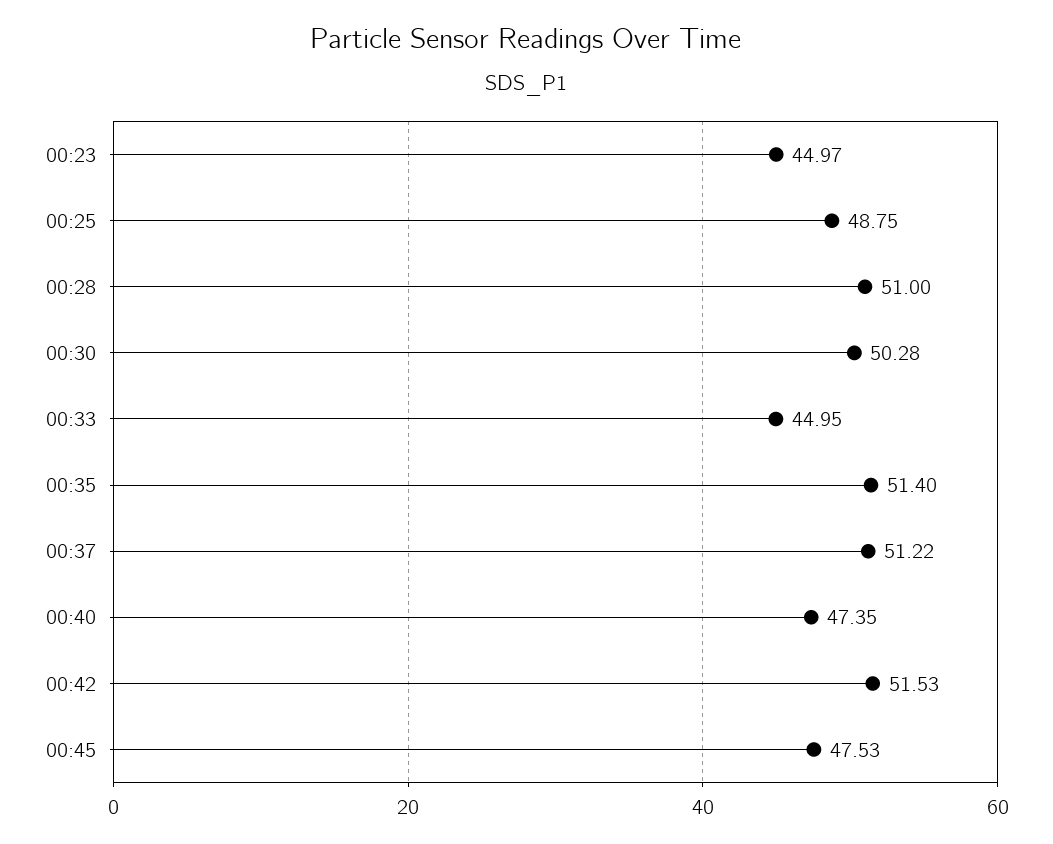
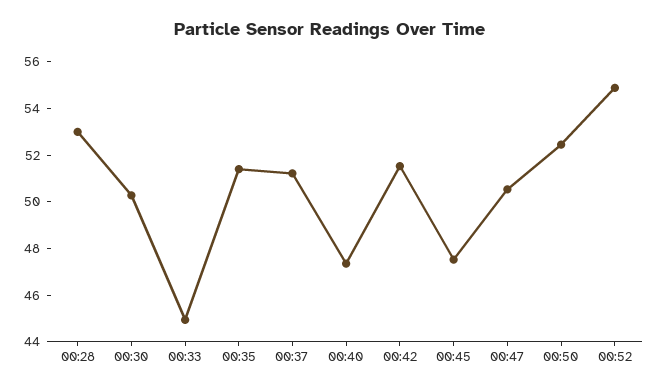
00:23: 44.97 -> none
00:25: 48.75 -> none
00:28: 51 -> 53
00:47: none -> 50.5
00:50: none -> 52.5
00:52: none -> 55

